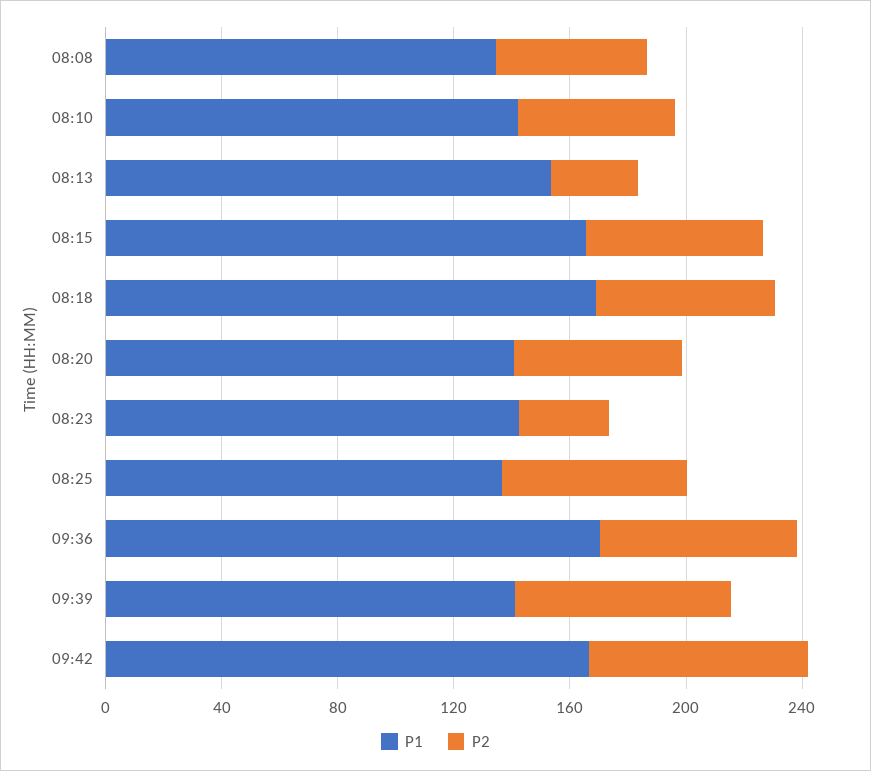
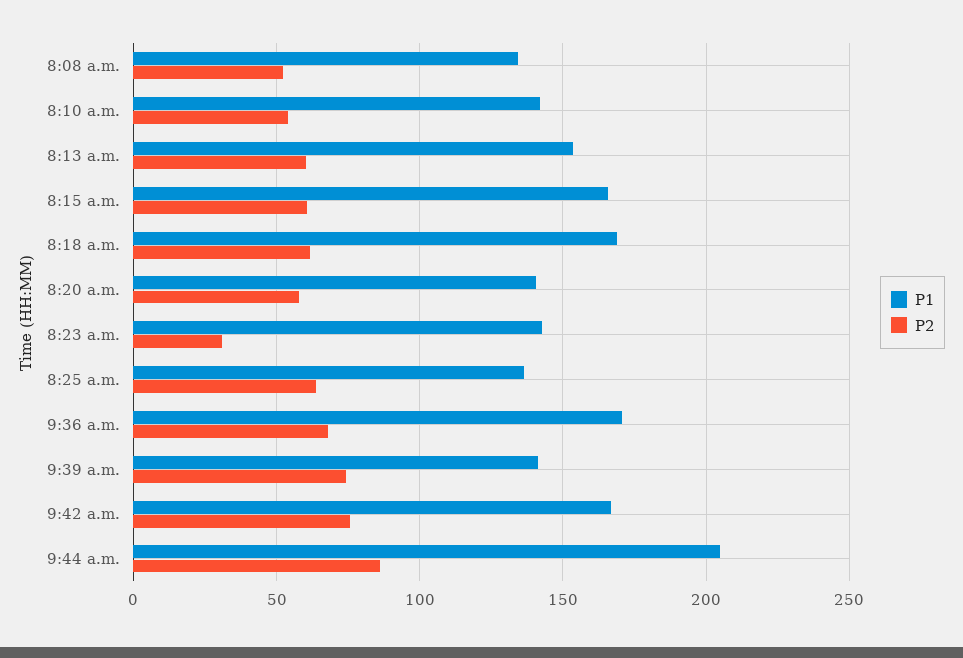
P2, 08:13: 30 -> 60
P1, 9:44 a.m.: none -> 205
P2, 9:44 a.m.: none -> 85

